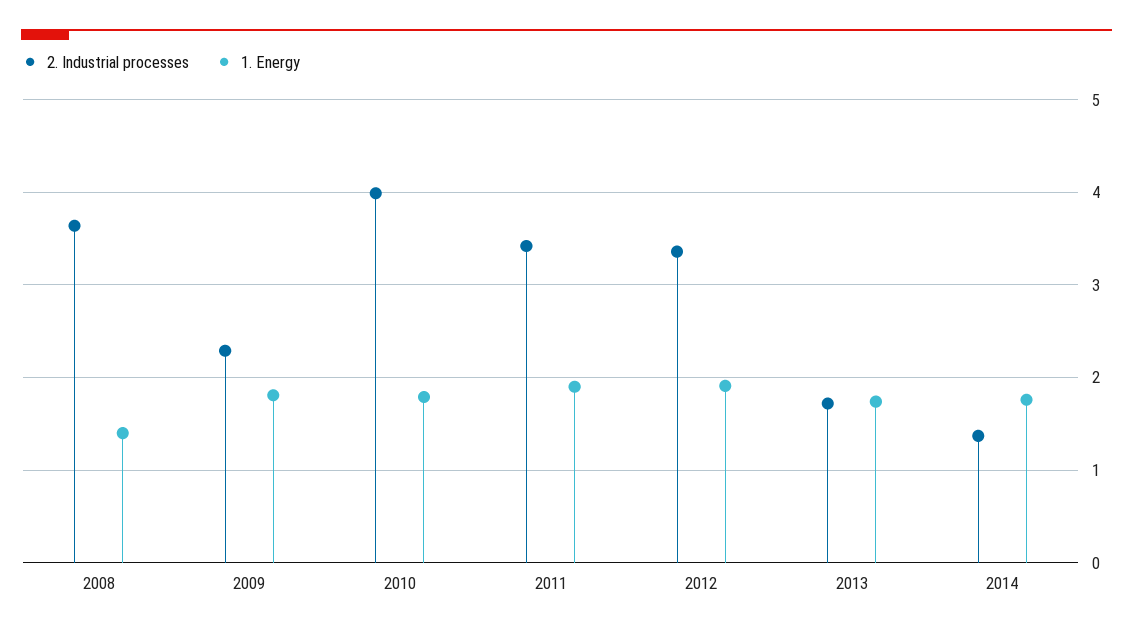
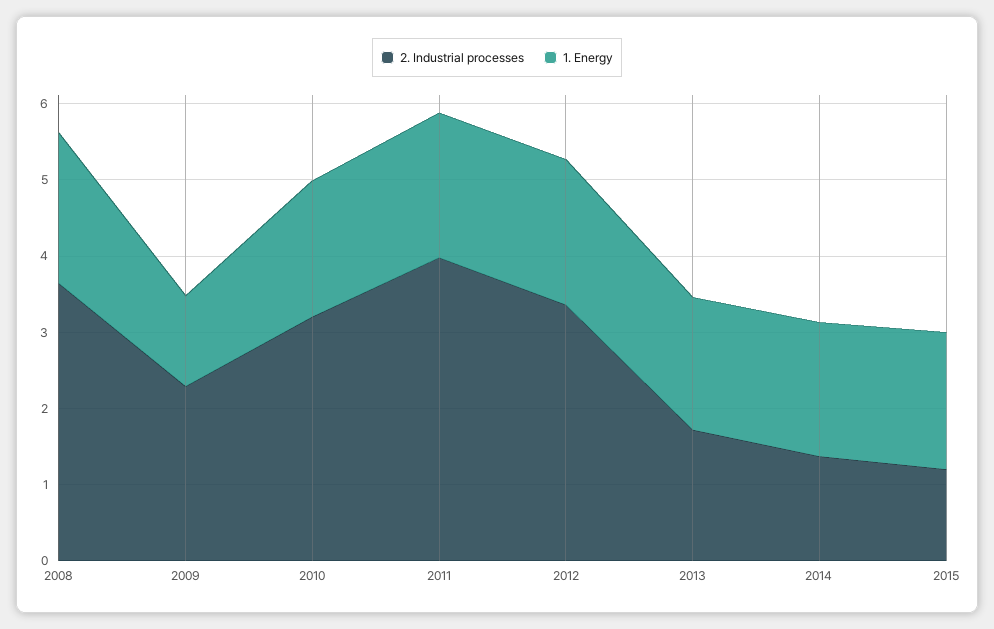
1. Energy, 2008: 1.4 -> 2
1. Energy, 2009: 1.8 -> 1.2
2. Industrial processes, 2010: 4 -> 3.2
2. Industrial processes, 2011: 3.4 -> 4
2. Industrial processes, 2015: none -> 1.2
1. Energy, 2015: none -> 1.8

